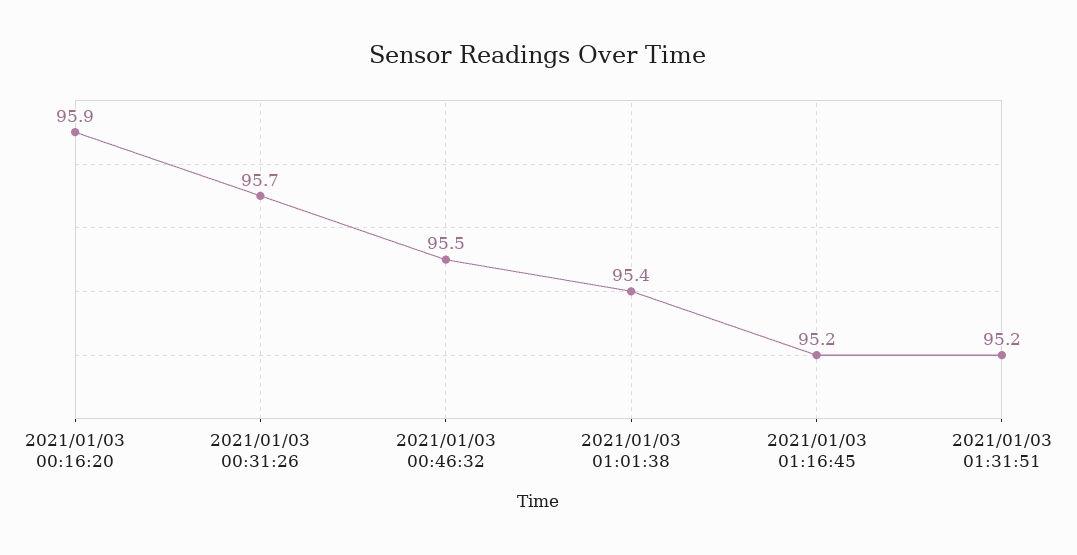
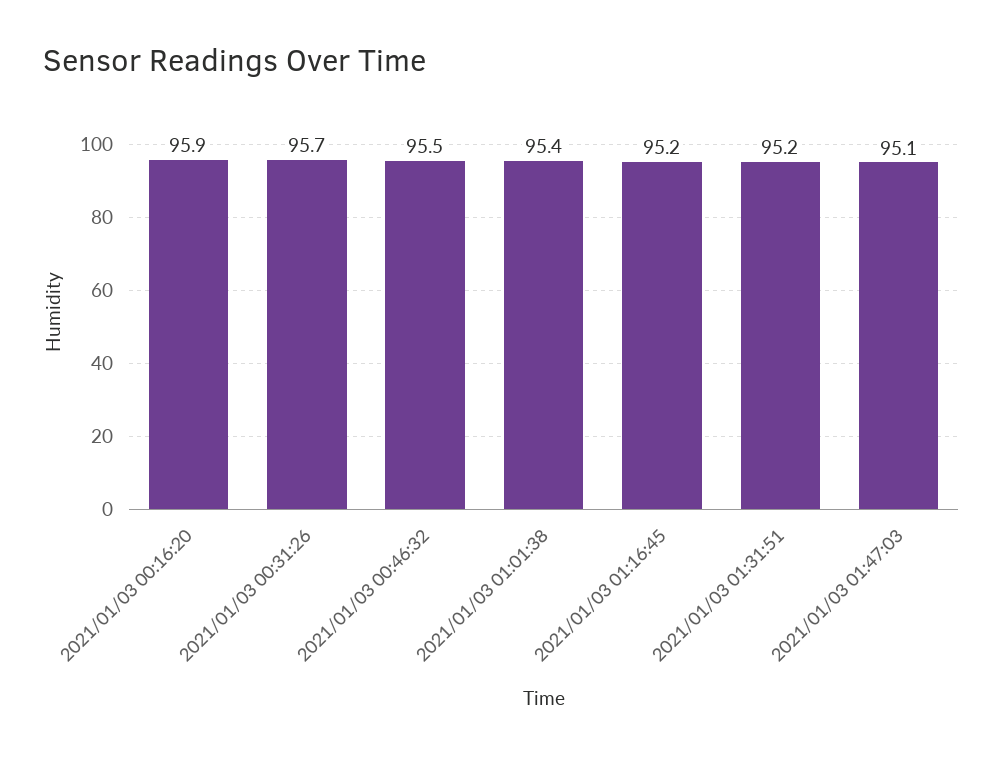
2021/01/03 01:47:03: none -> 95.1

